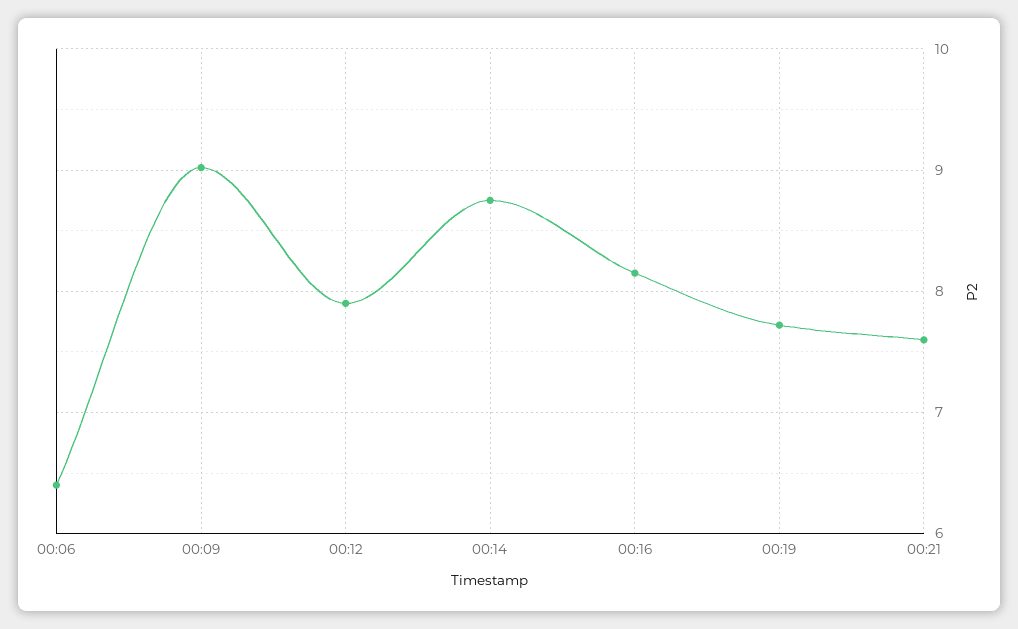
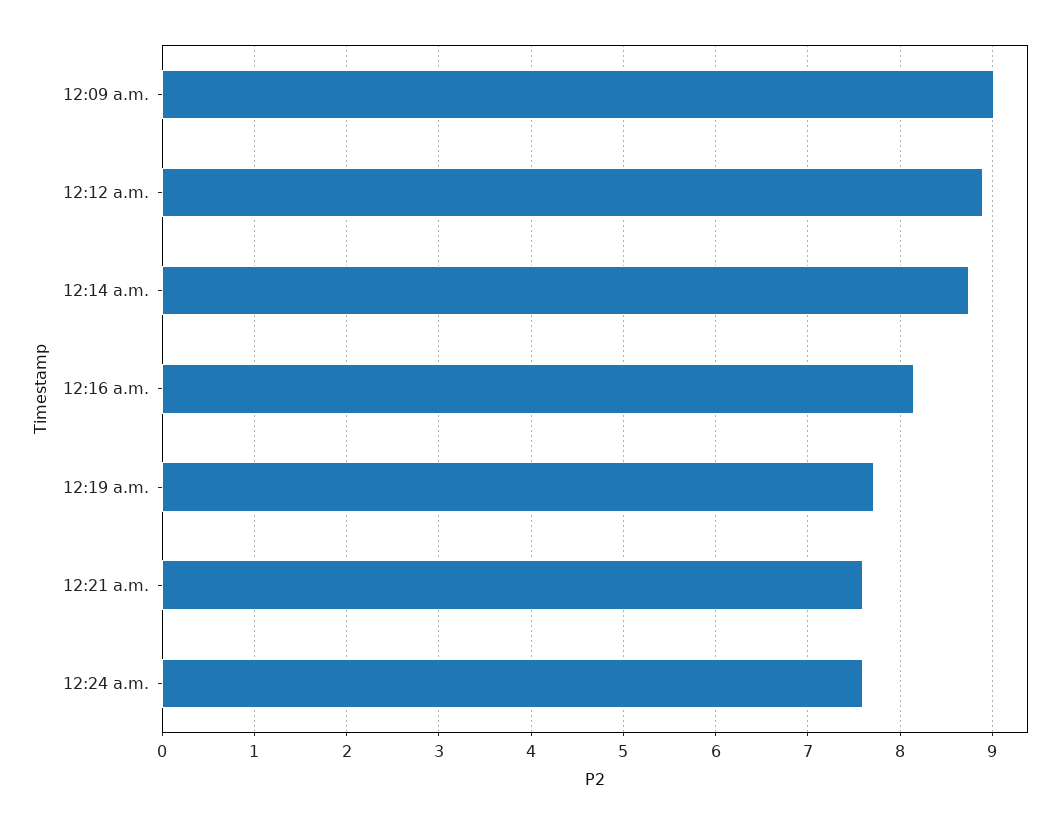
00:06: 6.4 -> none
00:12: 7.9 -> 8.9
12:24 a.m.: none -> 7.6

